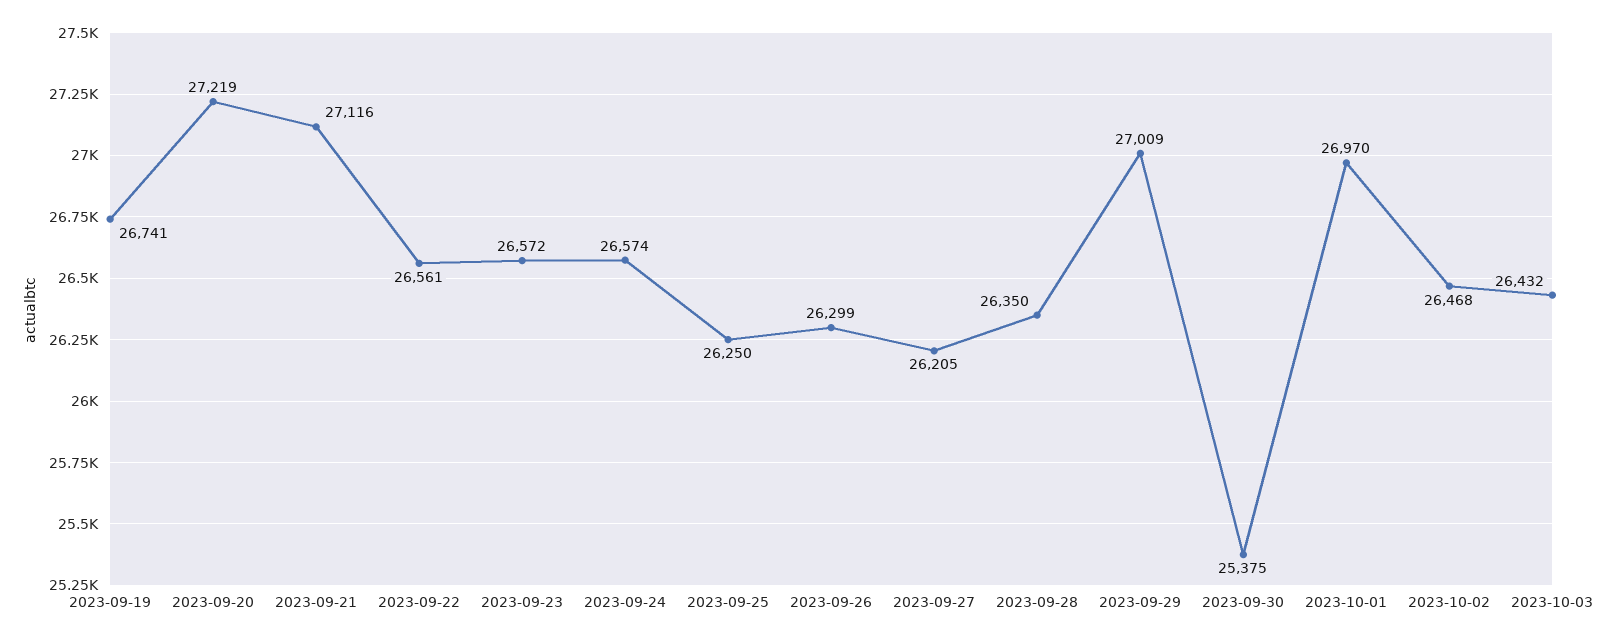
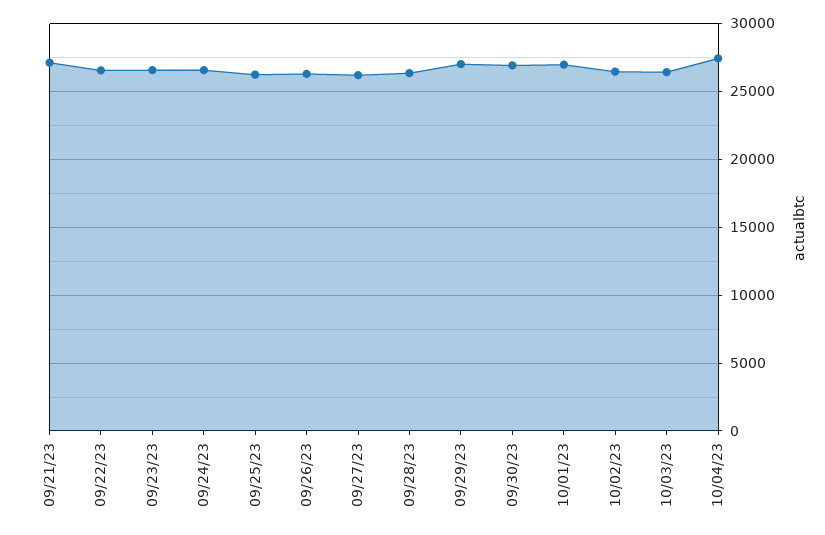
2023-09-19: 26741 -> none
2023-09-20: 27219 -> none
2023-09-30: 25375 -> 27000
10/04/23: none -> 27500

